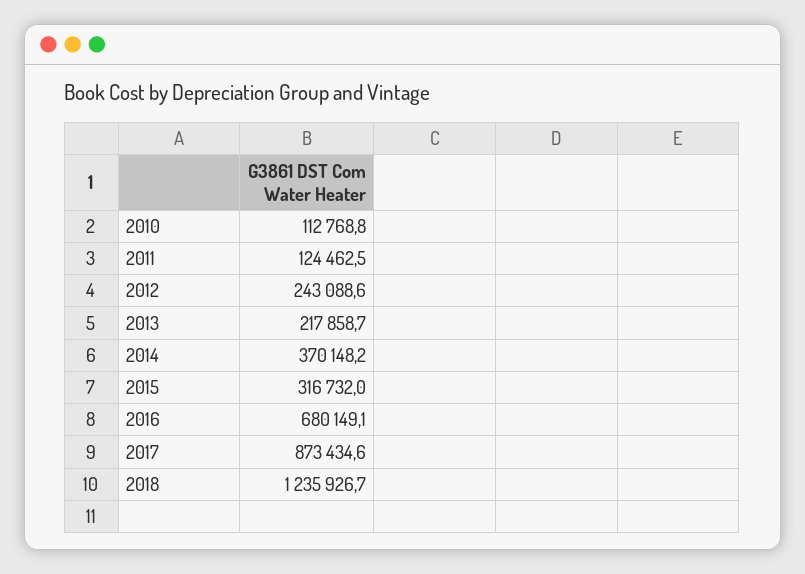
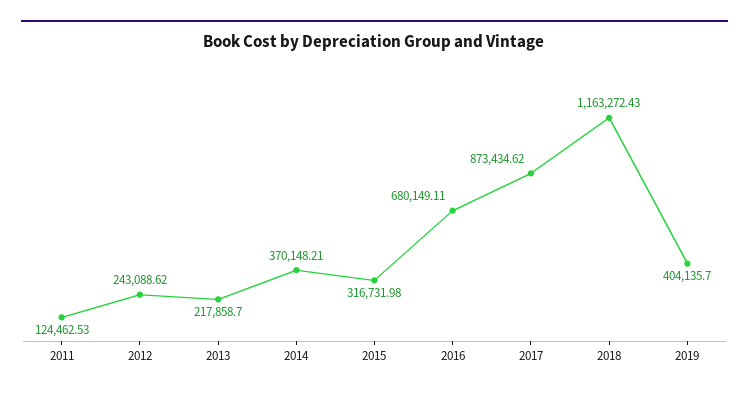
2010: 112768.8 -> none
2018: 1235926.7 -> 1163272.43
2019: none -> 404135.7

